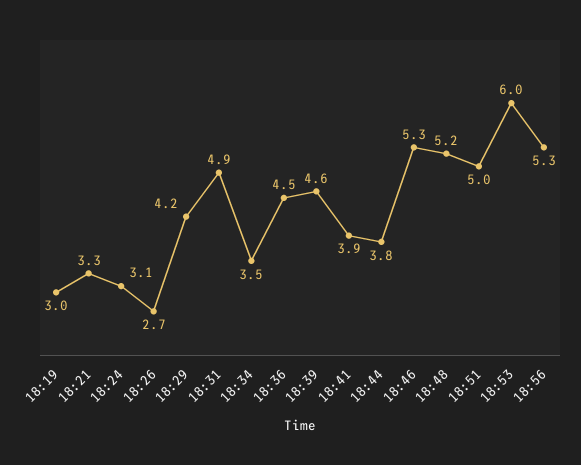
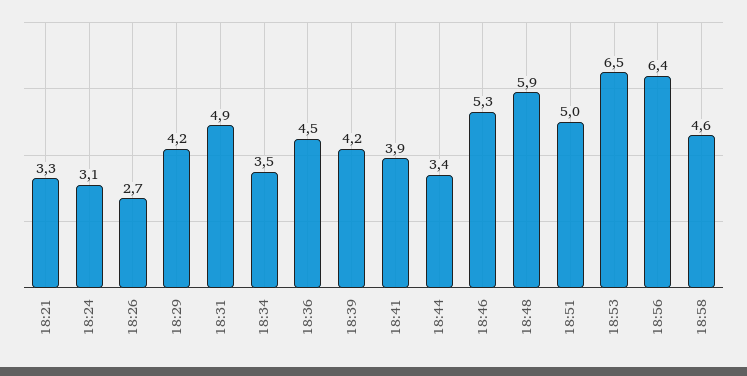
18:19: 3 -> none
18:39: 4.6 -> 4.2
18:44: 3.8 -> 3.4
18:48: 5.2 -> 5.9
18:53: 6 -> 6.5
18:56: 5.3 -> 6.4
18:58: none -> 4.6

